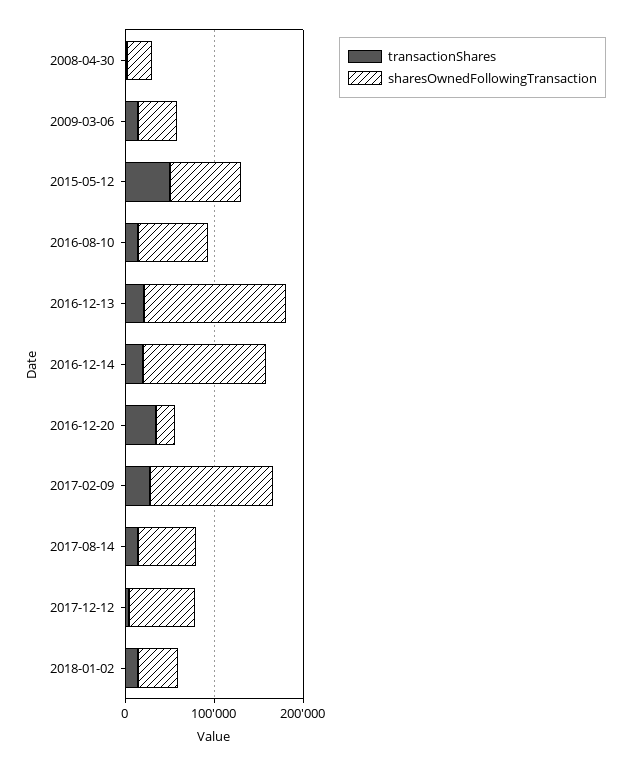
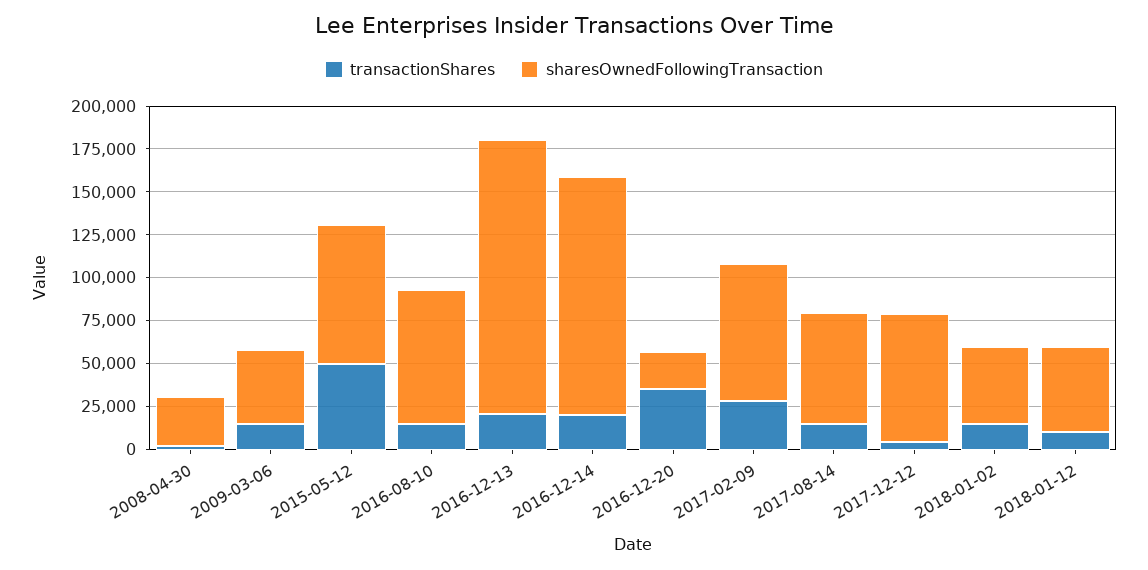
sharesOwnedFollowingTransaction, 2017-02-09: 140000 -> 80000
transactionShares, 2018-01-12: none -> 10000
sharesOwnedFollowingTransaction, 2018-01-12: none -> 50000

